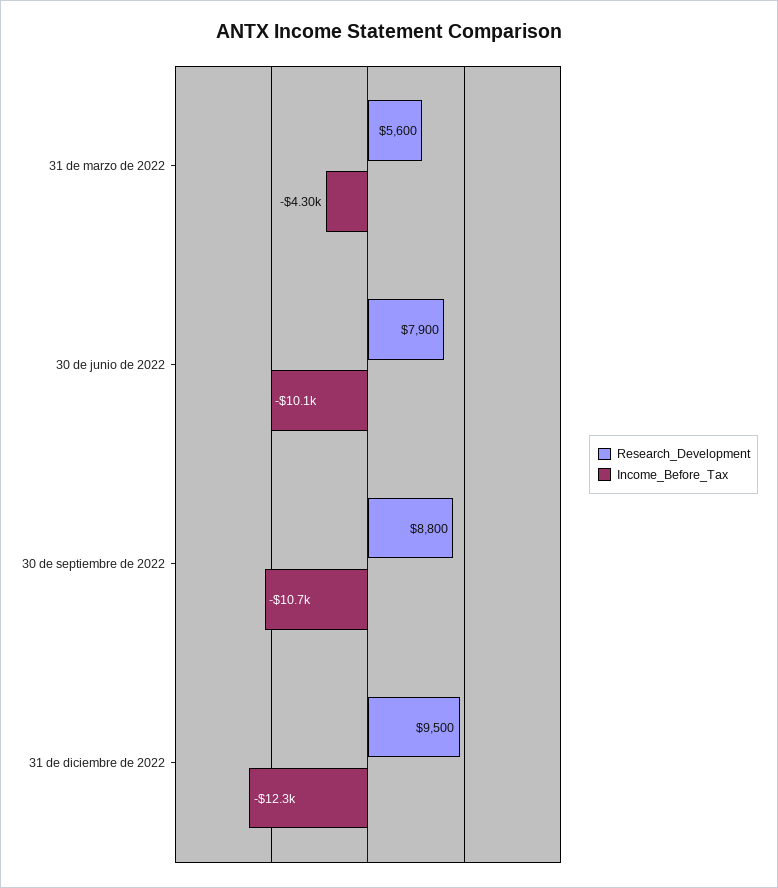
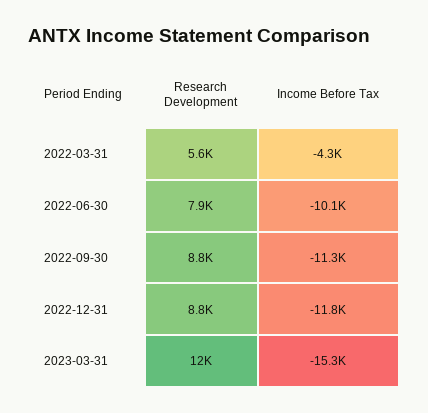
Income_Before_Tax, 30 de septiembre de 2022: -10700 -> -11300
Research_Development, 31 de diciembre de 2022: 9500 -> 8800
Income_Before_Tax, 31 de diciembre de 2022: -12300 -> -11800
Research_Development, 2023-03-31: none -> 12000
Income_Before_Tax, 2023-03-31: none -> -15300

